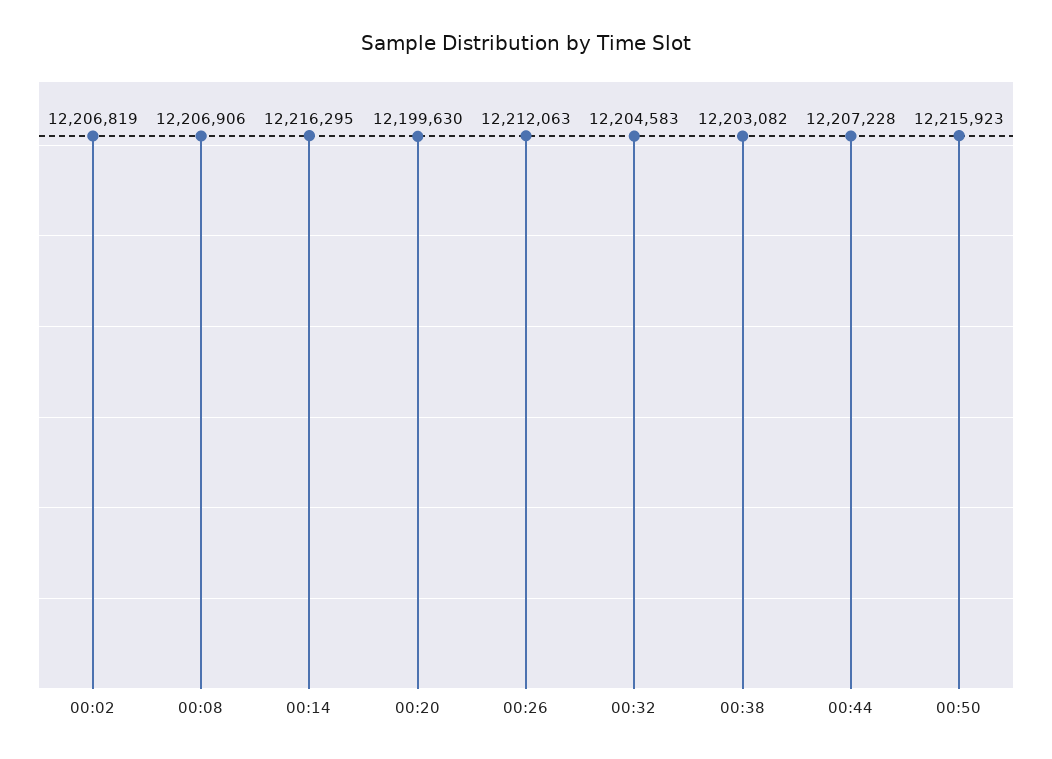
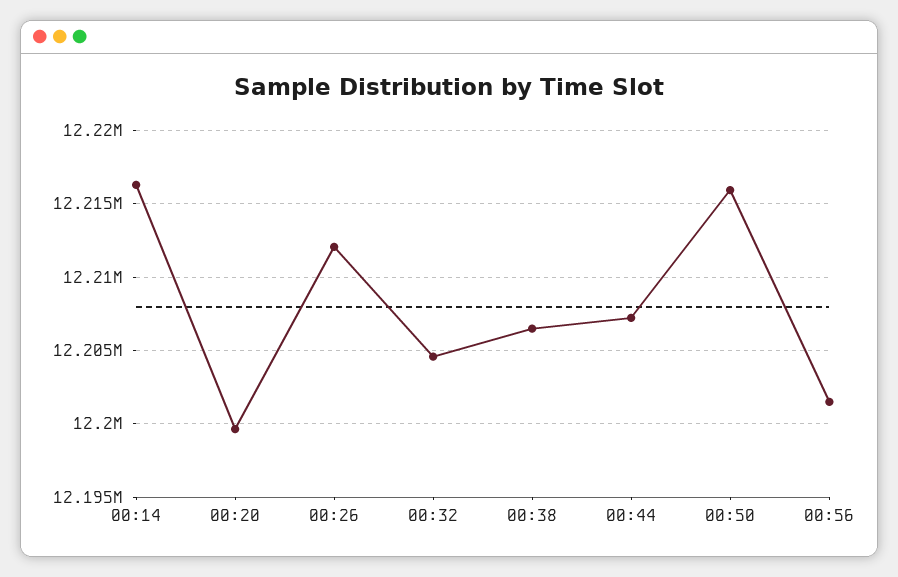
00:02: 12206819 -> none
00:08: 12206906 -> none
00:38: 12203082 -> 12206500
00:56: none -> 12201500

